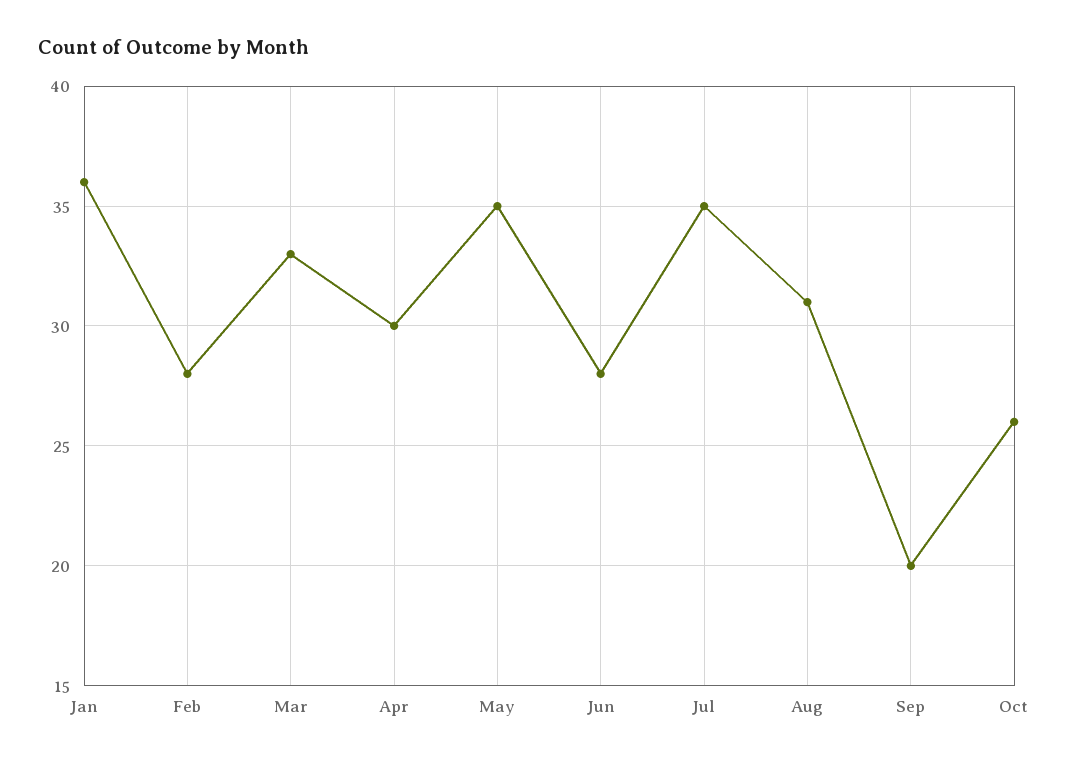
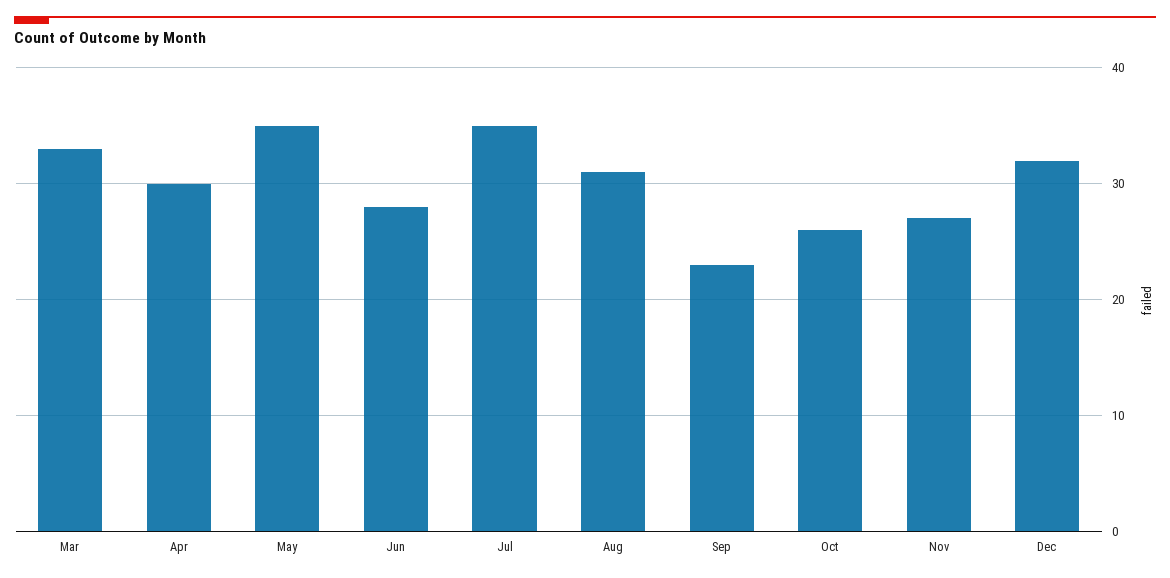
Jan: 36 -> none
Feb: 28 -> none
Sep: 20 -> 23
Nov: none -> 27
Dec: none -> 32

